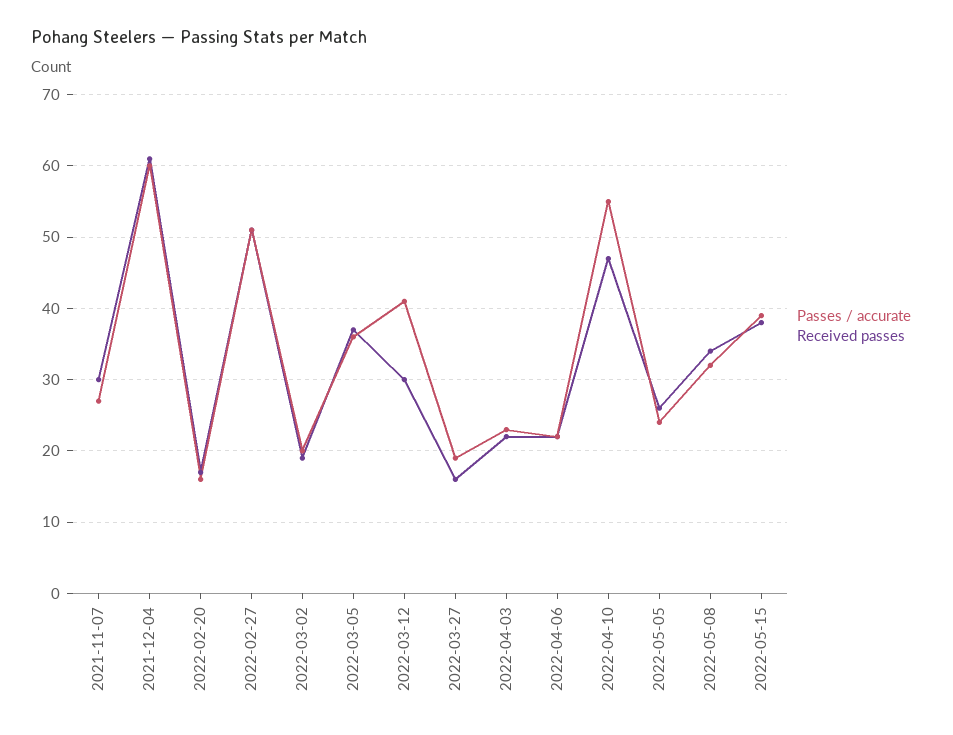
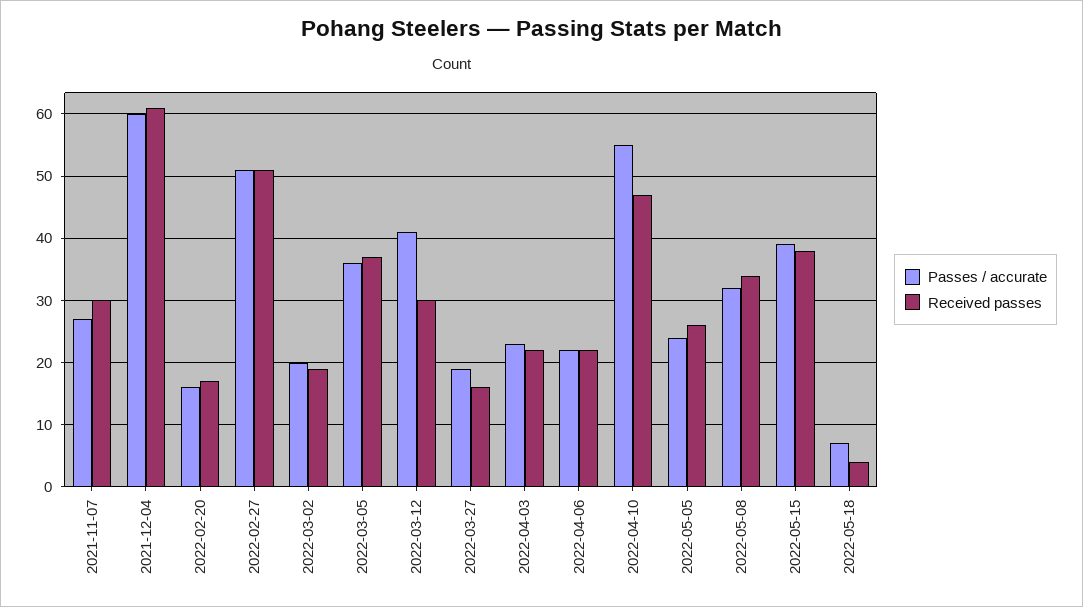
Passes / accurate, 2022-05-18: none -> 7
Received passes, 2022-05-18: none -> 4

